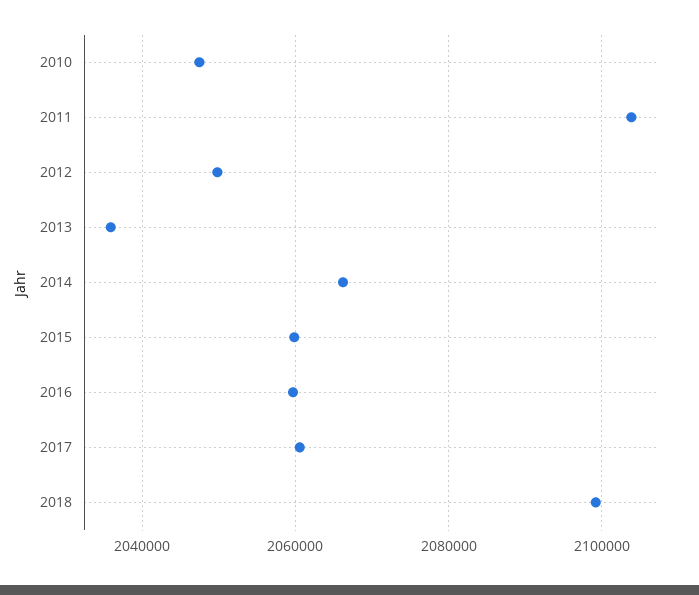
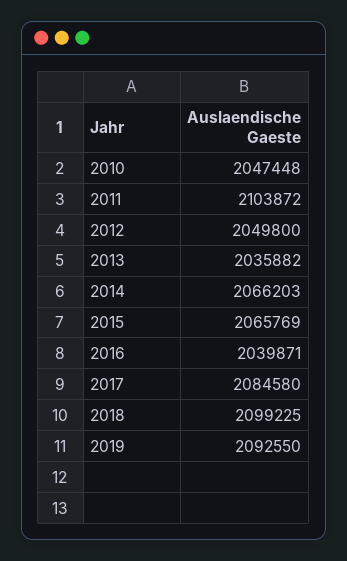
2015: 2060000 -> 2065769
2016: 2060000 -> 2039871
2017: 2060000 -> 2084580
2019: none -> 2092550

